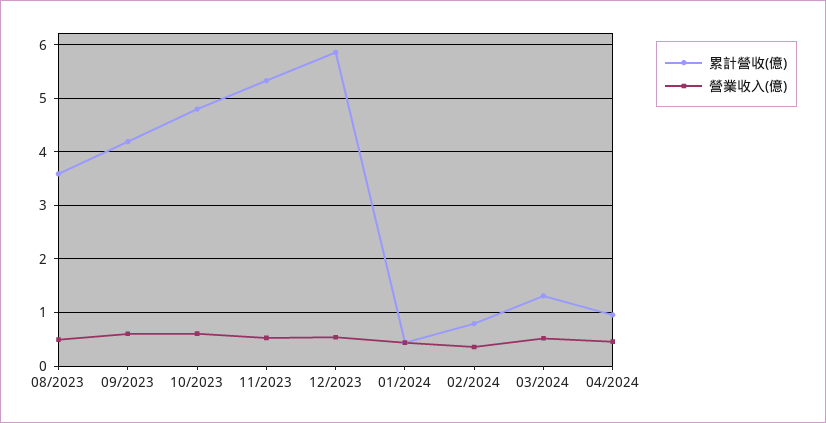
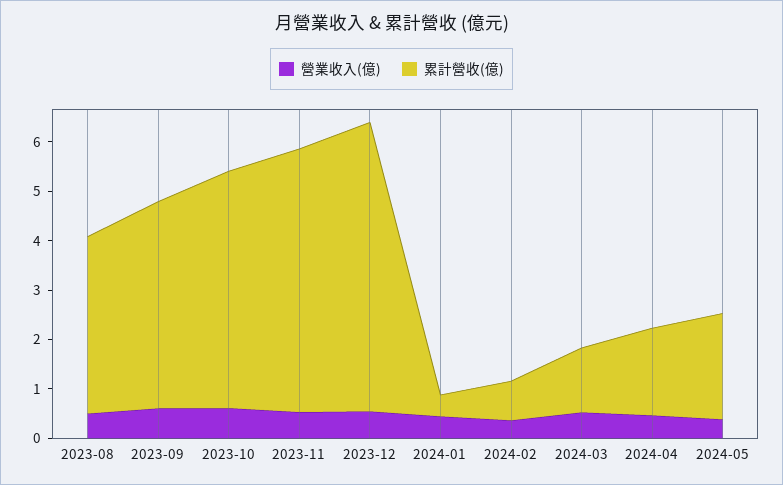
累計營收(億), 04/2024: 1 -> 1.8
營業收入(億), 2024-05: none -> 0.4
累計營收(億), 2024-05: none -> 2.2

